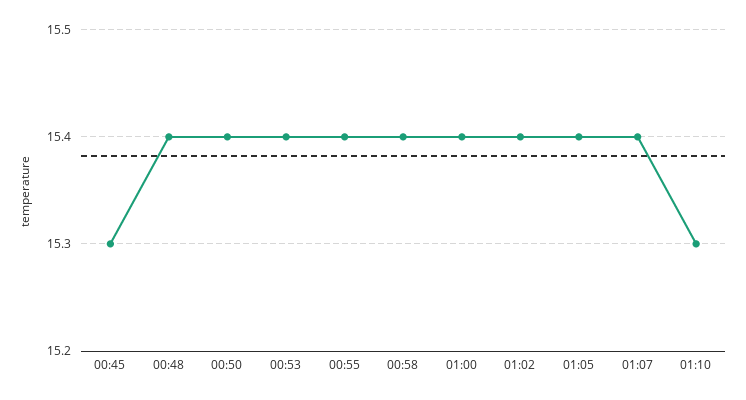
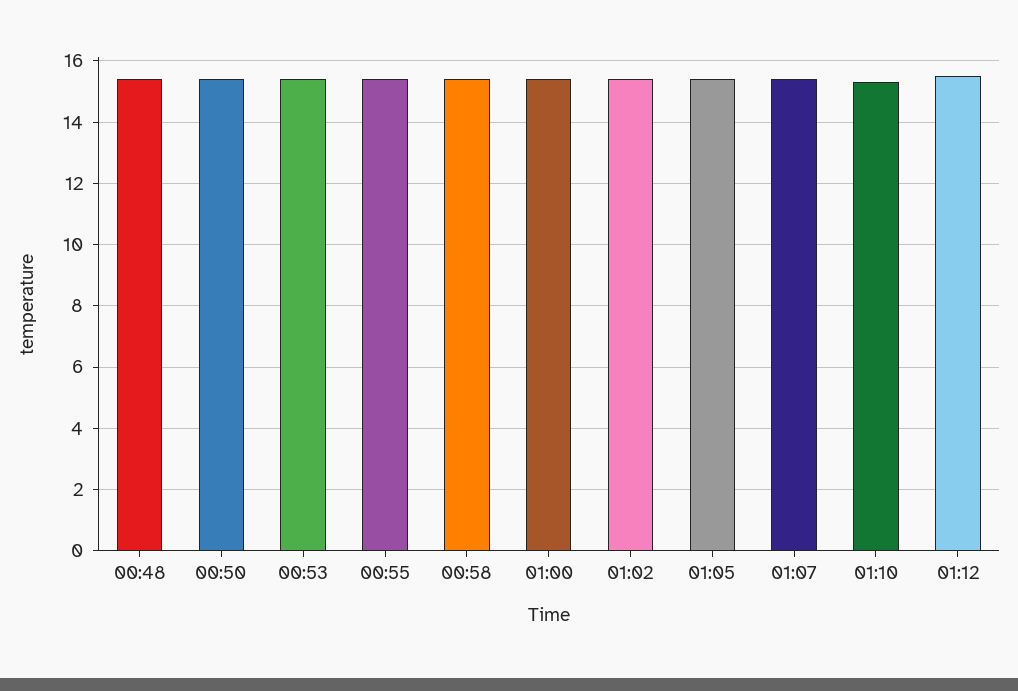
00:45: 15.3 -> none
01:12: none -> 15.5

